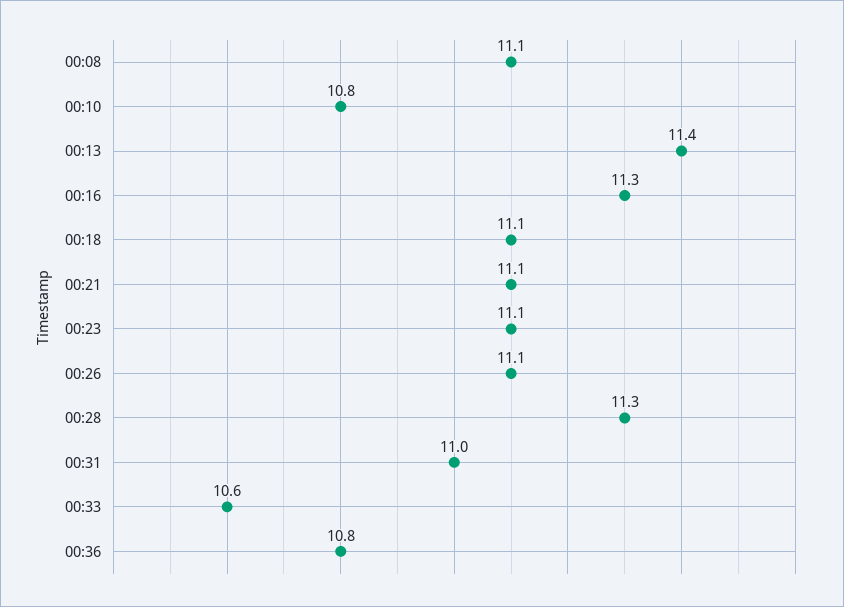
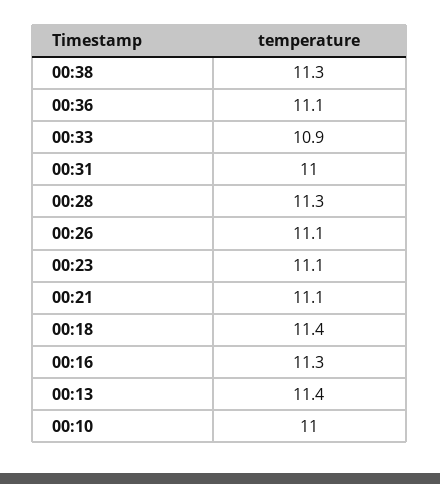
00:08: 11.1 -> none
00:10: 10.8 -> 11
00:18: 11.1 -> 11.4
00:33: 10.6 -> 10.9
00:36: 10.8 -> 11.1
00:38: none -> 11.3

